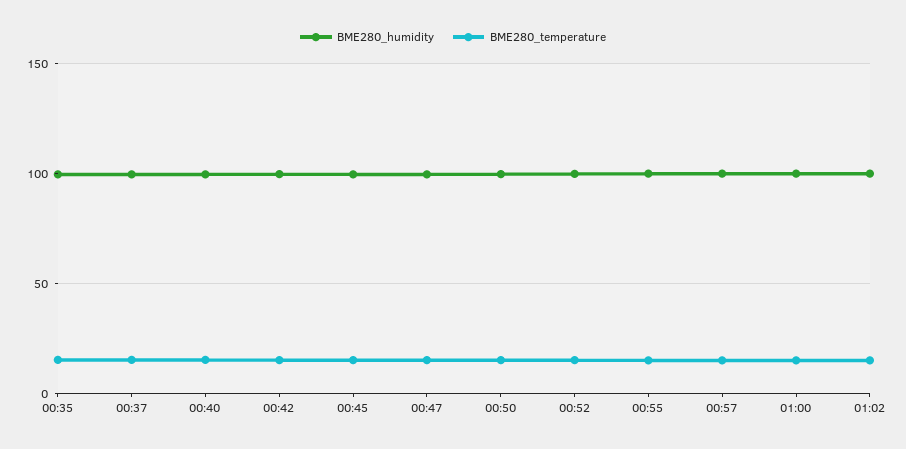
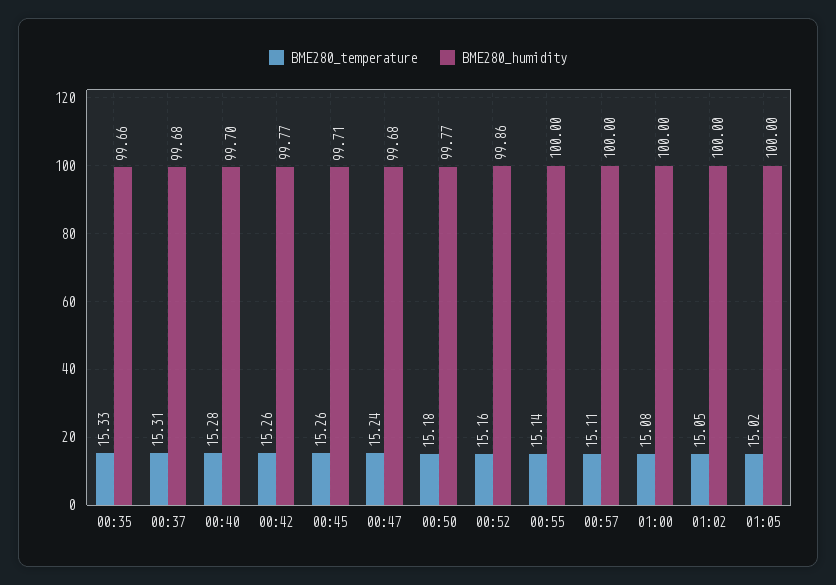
BME280_temperature, 01:05: none -> 15.02
BME280_humidity, 01:05: none -> 100

